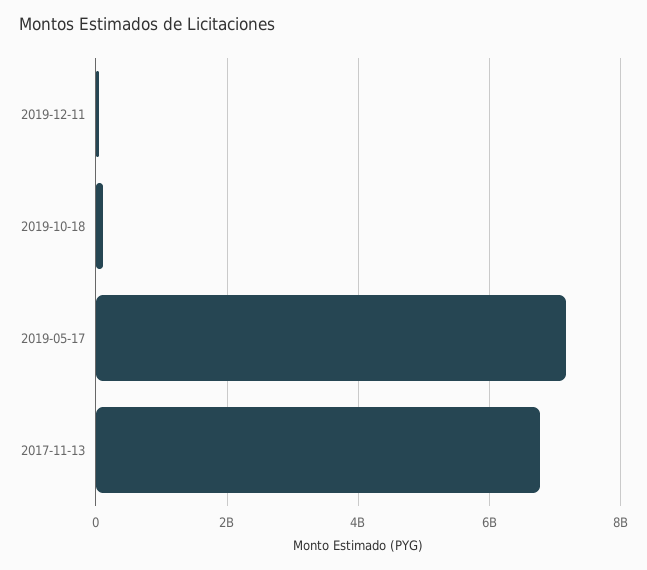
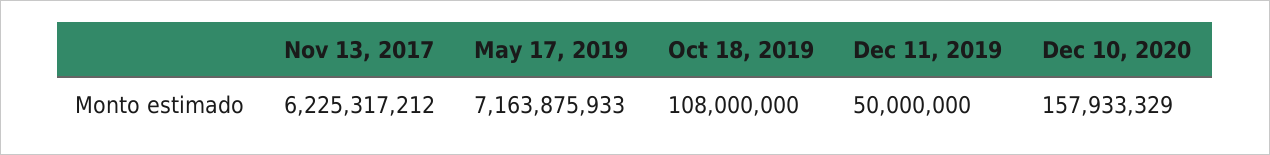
2017-11-13: 6800000000 -> 6225317212
Dec 10, 2020: none -> 157933329

